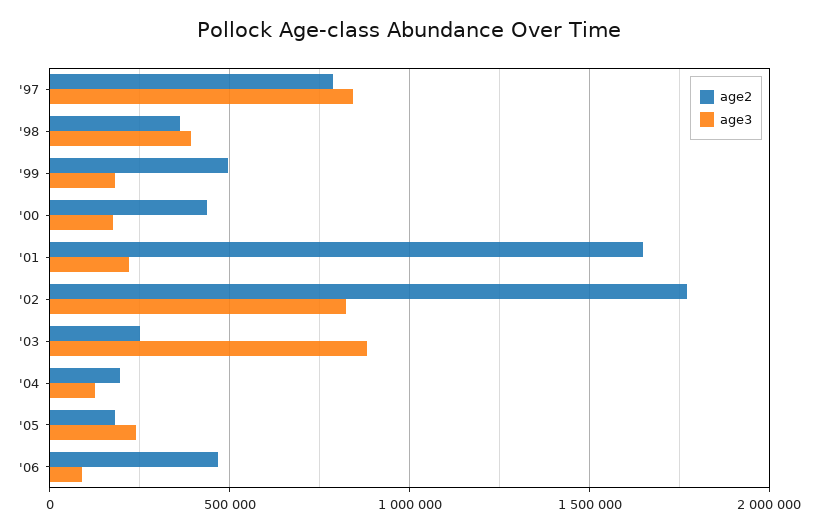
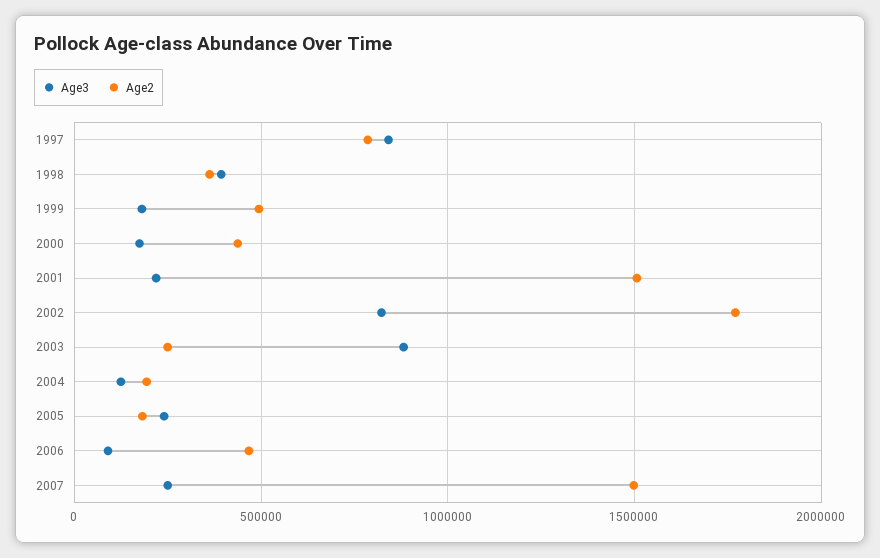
age2, '01: 1650000 -> 1500000
age3, 2007: none -> 250000
age2, 2007: none -> 1500000

